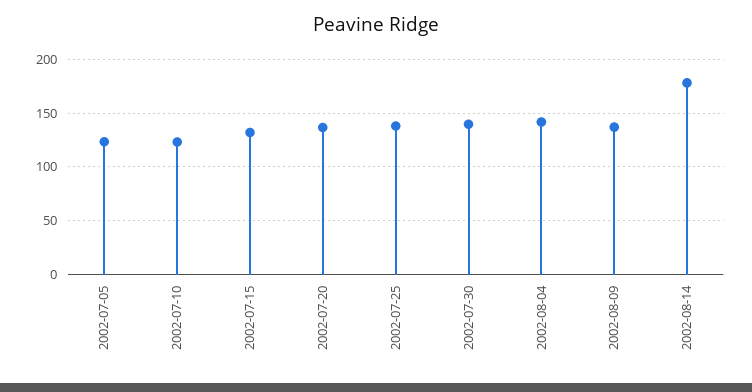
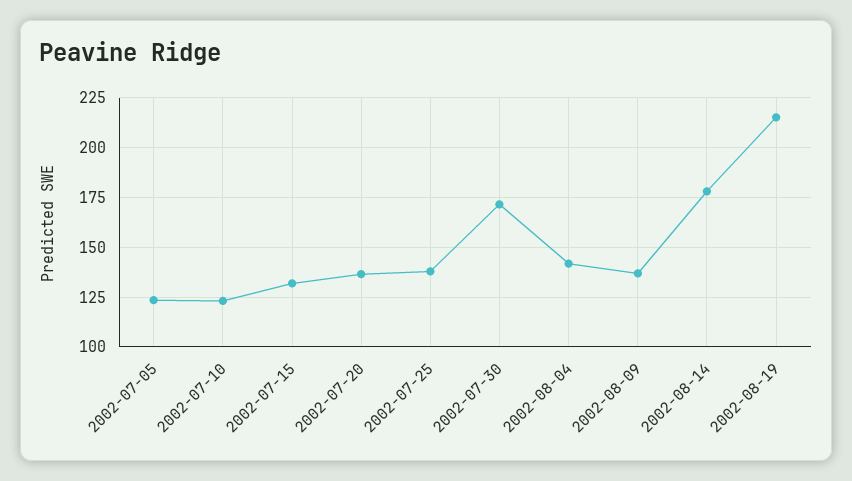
2002-07-30: 140 -> 170
2002-08-19: none -> 215

